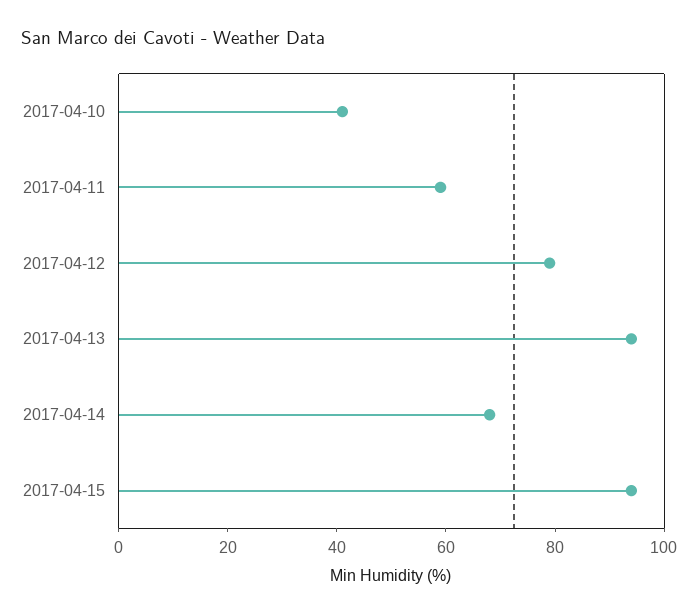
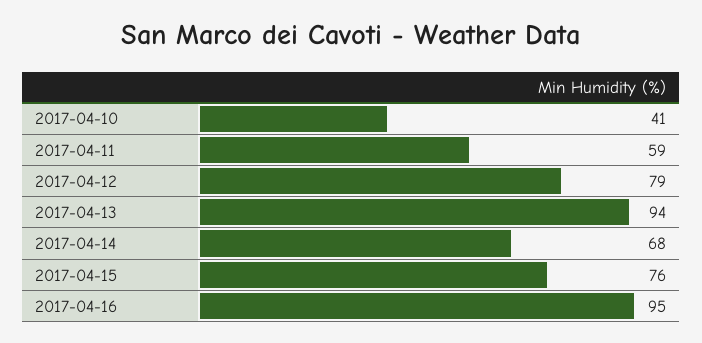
2017-04-15: 95 -> 76
2017-04-16: none -> 95

